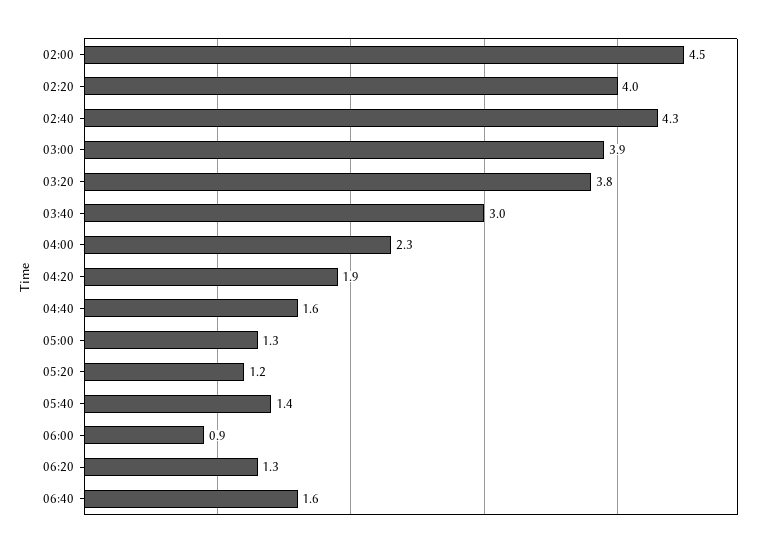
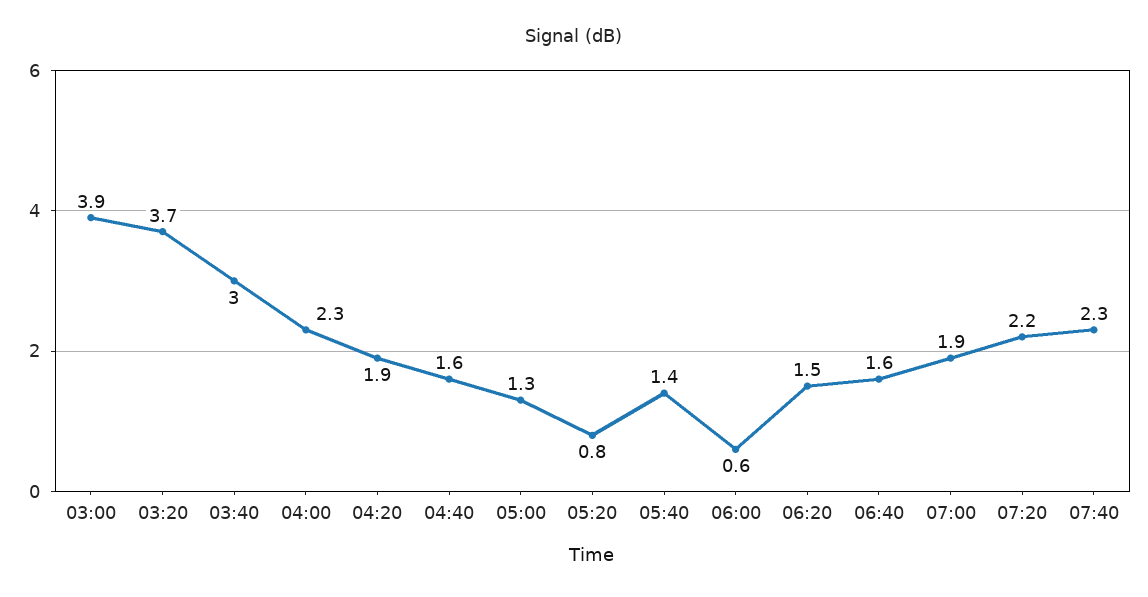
02:00: 4.5 -> none
02:20: 4 -> none
02:40: 4.3 -> none
03:20: 3.8 -> 3.7
05:20: 1.2 -> 0.8
06:00: 0.9 -> 0.6
06:20: 1.3 -> 1.5
07:00: none -> 1.9
07:20: none -> 2.2
07:40: none -> 2.3

